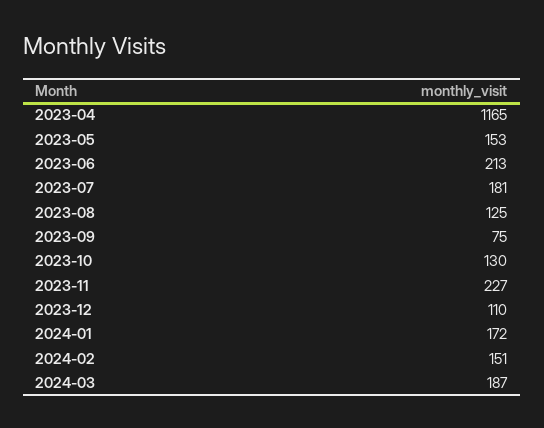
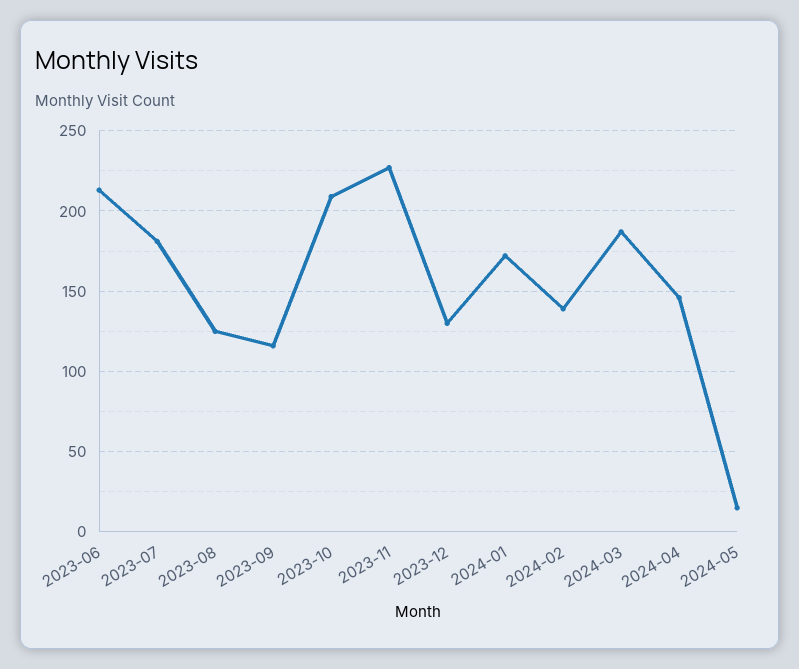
2023-04: 1165 -> none
2023-05: 153 -> none
2023-09: 75 -> 115
2023-10: 130 -> 210
2023-12: 110 -> 130
2024-02: 151 -> 140
2024-04: none -> 145
2024-05: none -> 15

